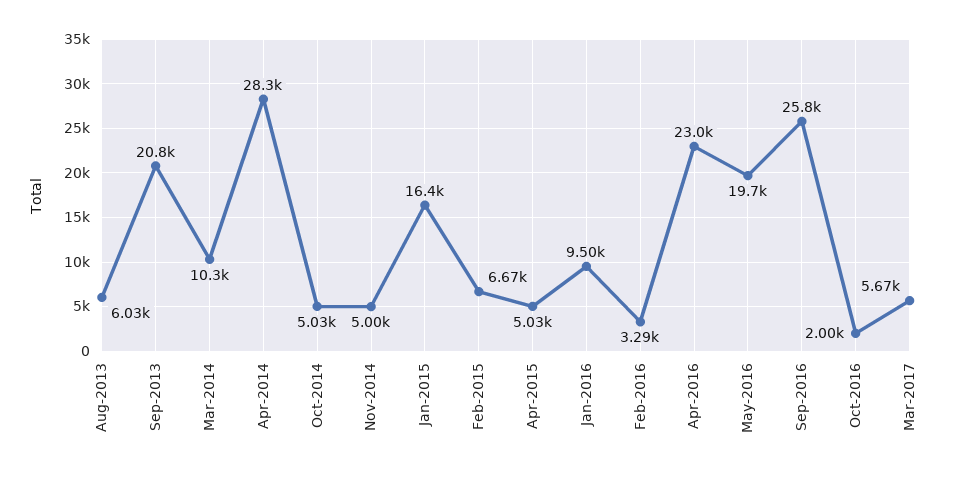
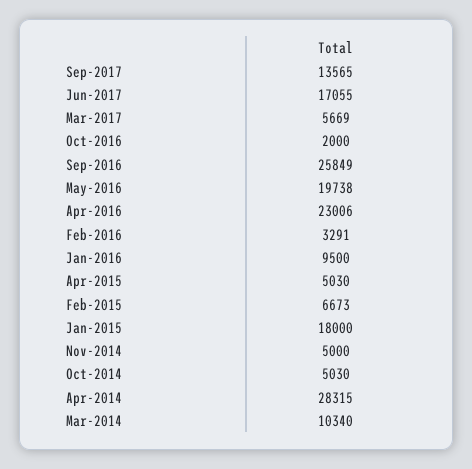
Aug-2013: 6030 -> none
Sep-2013: 20800 -> none
Jan-2015: 16400 -> 18000
Sep-2017: none -> 13565
Jun-2017: none -> 17055

